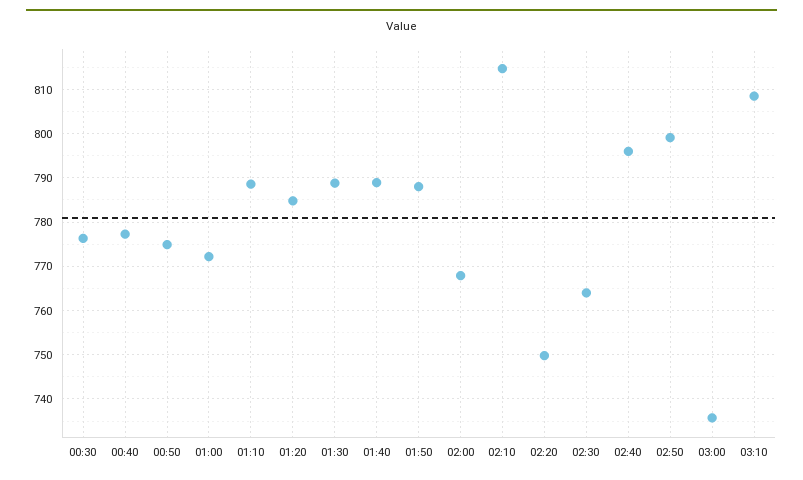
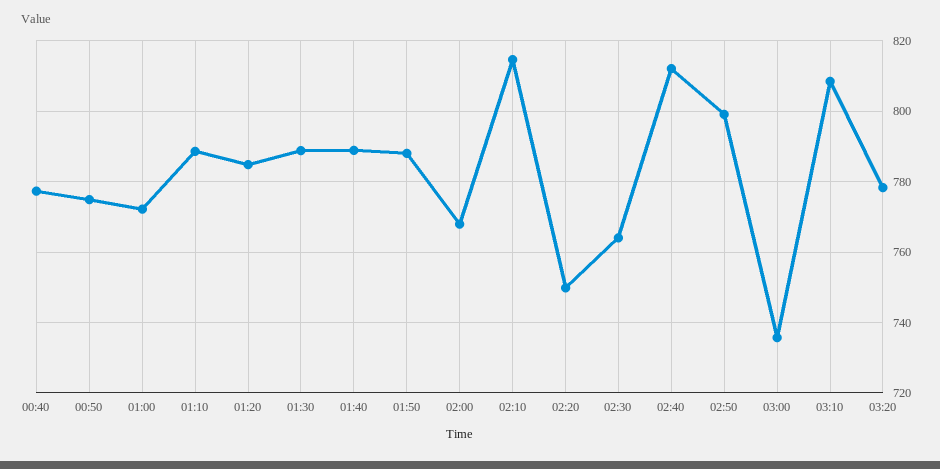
00:30: 776 -> none
02:40: 796 -> 812
03:20: none -> 778

